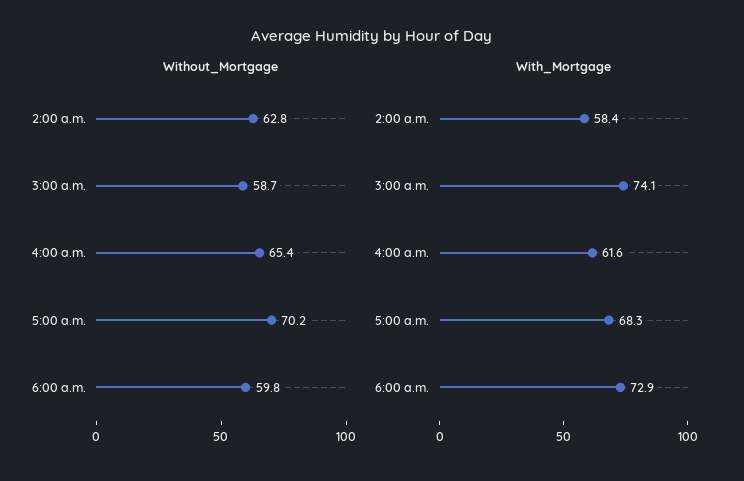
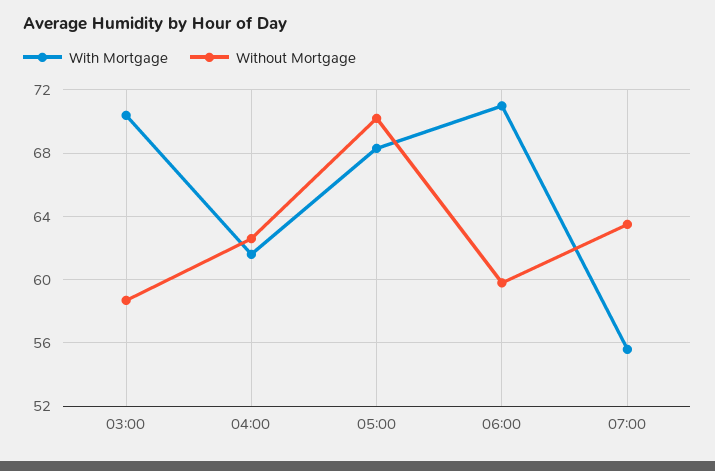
Without_Mortgage, 2:00 a.m.: 62.8 -> none
Without_Mortgage, 4:00 a.m.: 65.4 -> 62.5
With_Mortgage, 2:00 a.m.: 58.4 -> none
With_Mortgage, 3:00 a.m.: 74.1 -> 70.5
With_Mortgage, 6:00 a.m.: 72.9 -> 71
With_Mortgage, 07:00: none -> 55.5
Without_Mortgage, 07:00: none -> 63.5

